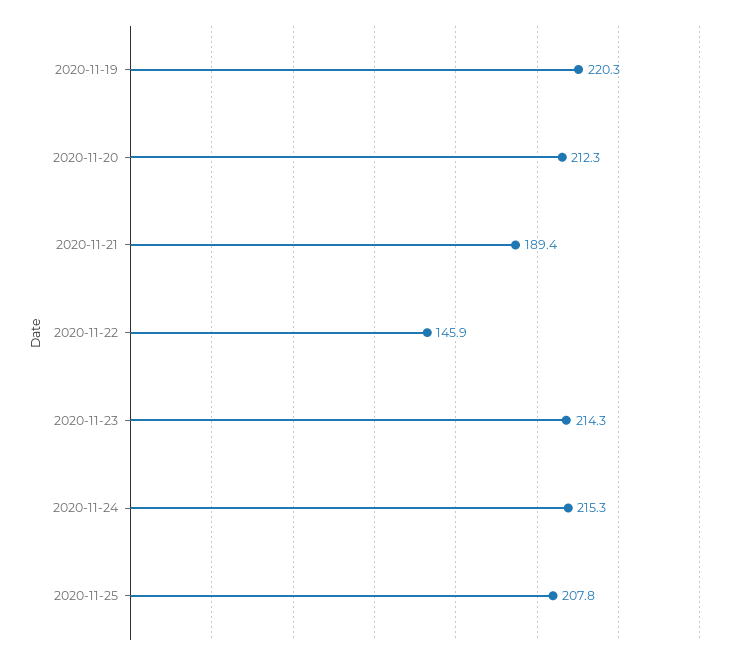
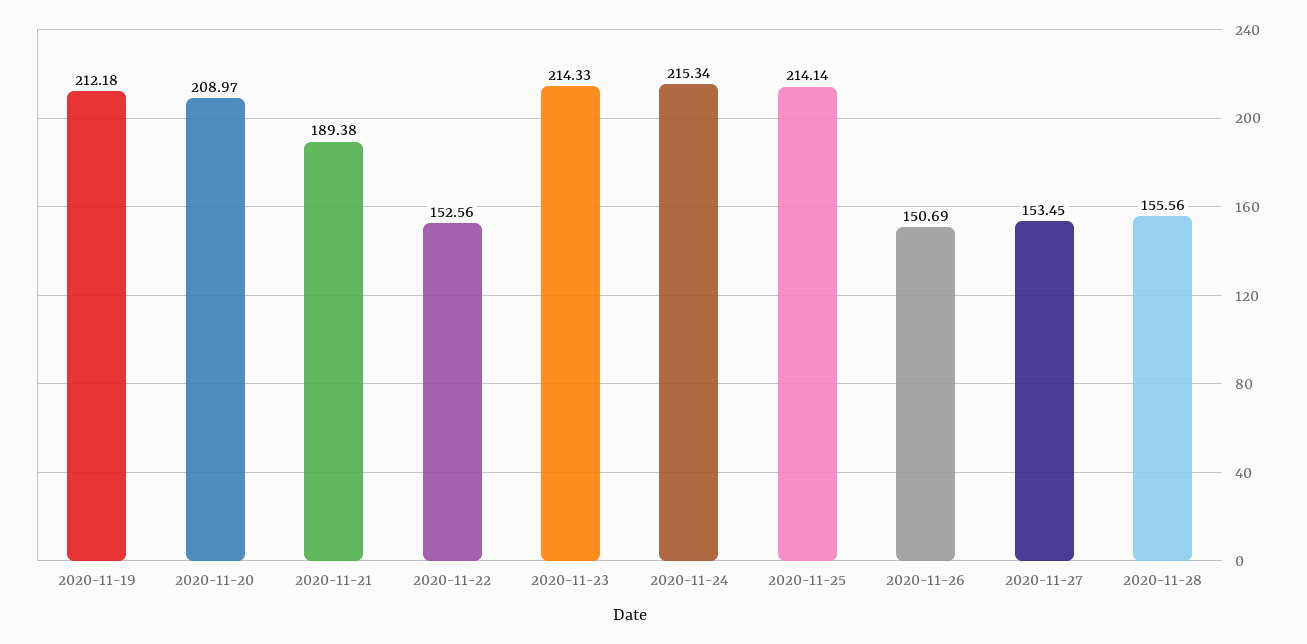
2020-11-19: 220.3 -> 212.18
2020-11-20: 212.3 -> 208.97
2020-11-22: 145.9 -> 152.56
2020-11-25: 207.8 -> 214.14
2020-11-26: none -> 150.69
2020-11-27: none -> 153.45
2020-11-28: none -> 155.56

